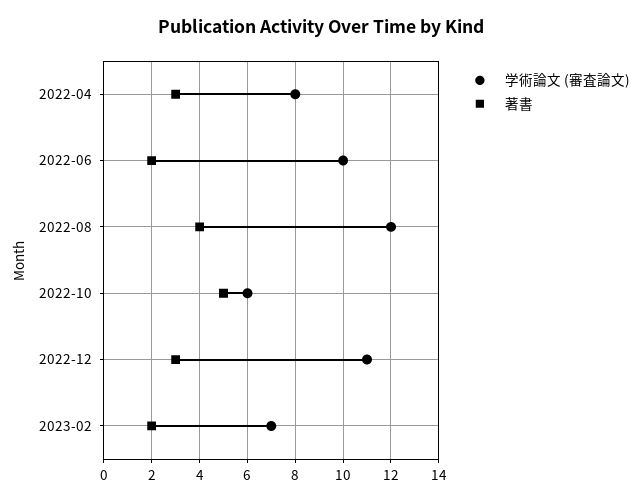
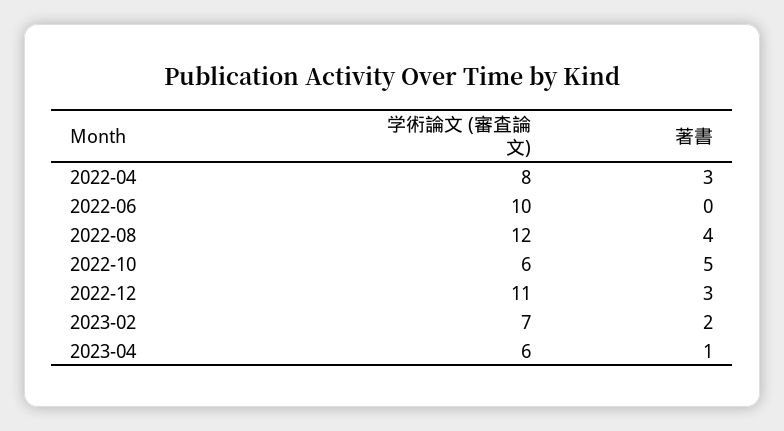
著書, 2022-06: 2 -> 0
学術論文 (審査論文), 2023-04: none -> 6
著書, 2023-04: none -> 1

